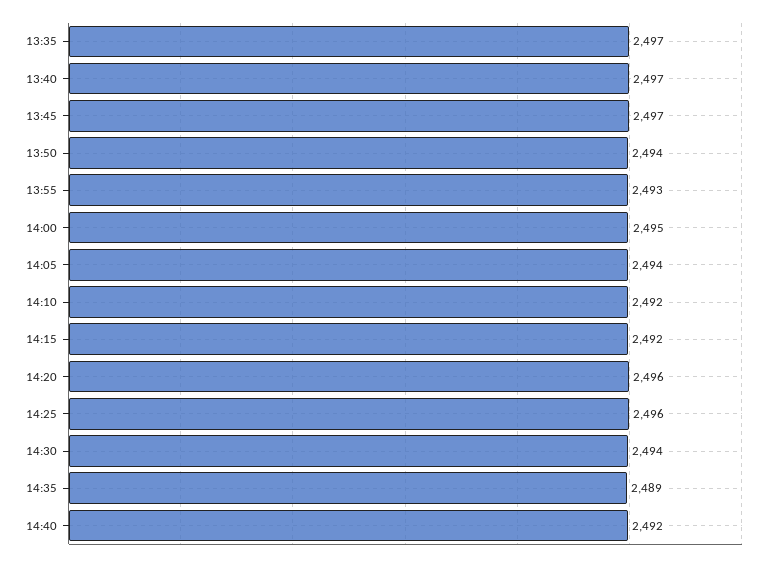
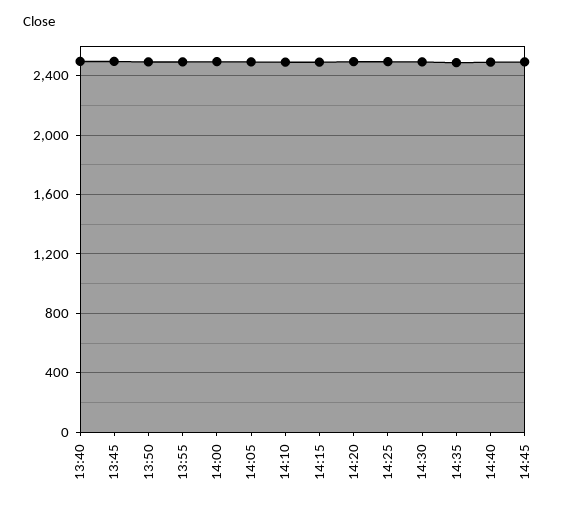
13:35: 2497 -> none
14:45: none -> 2500

